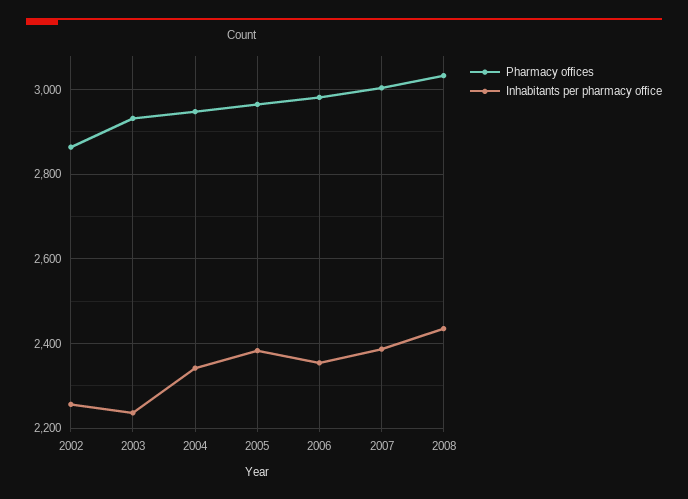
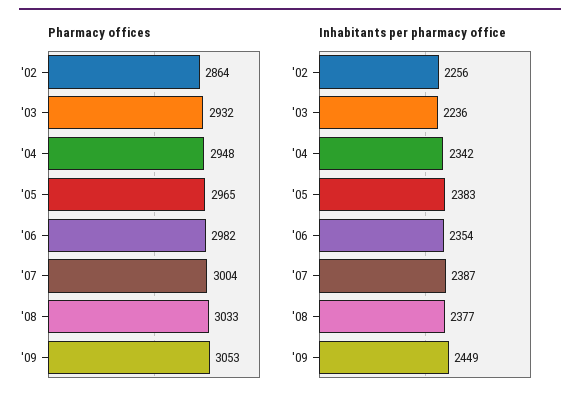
Inhabitants per pharmacy office, 2008: 2440 -> 2377
Pharmacy offices, '09: none -> 3053
Inhabitants per pharmacy office, '09: none -> 2449

